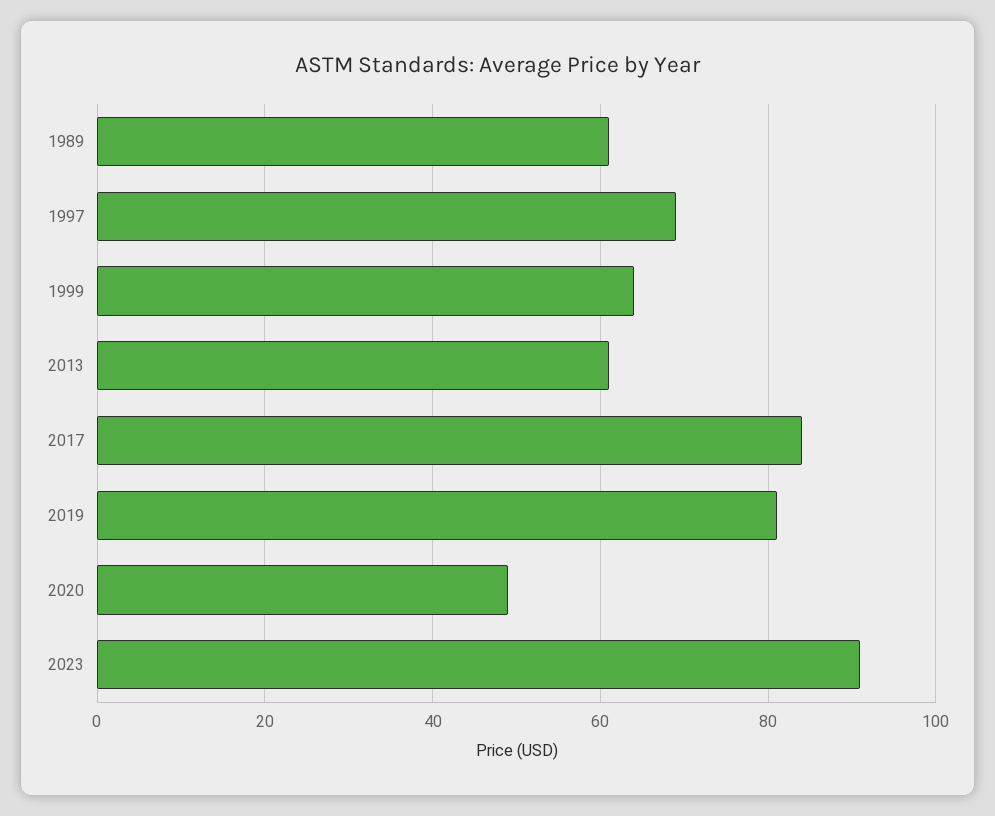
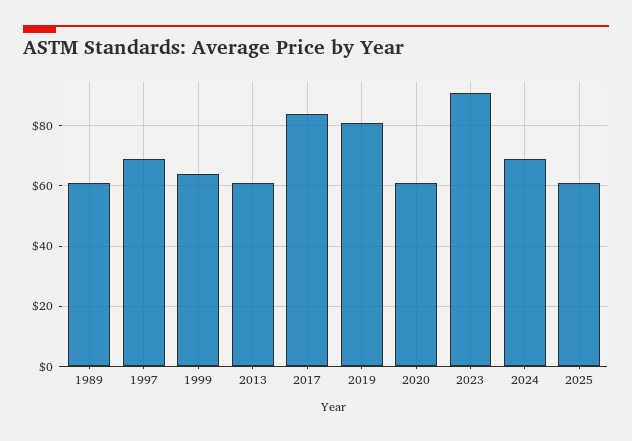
2020: 50 -> 60
2024: none -> 70
2025: none -> 60

